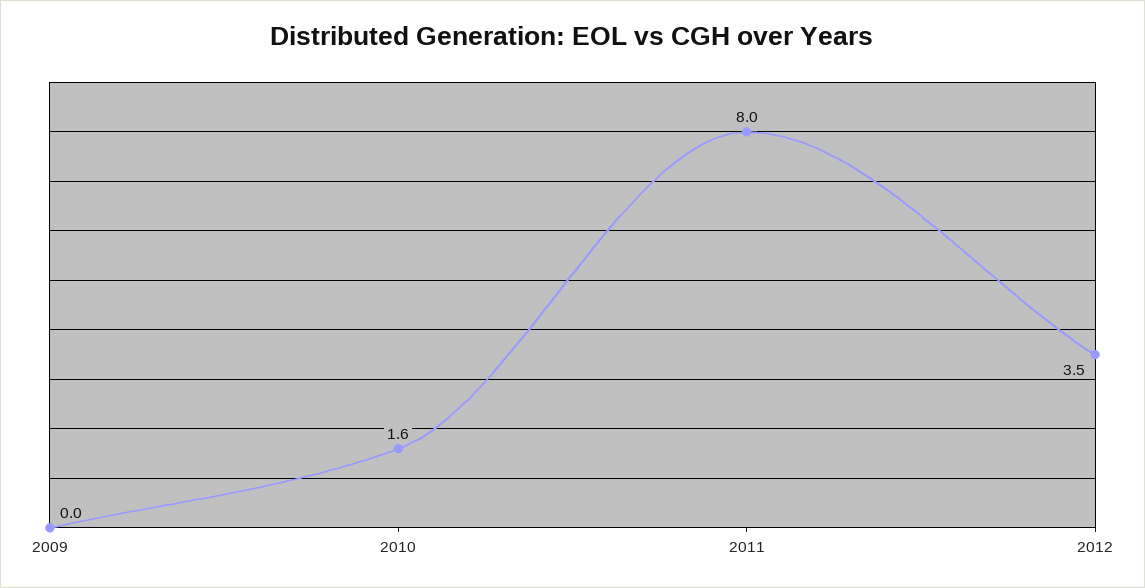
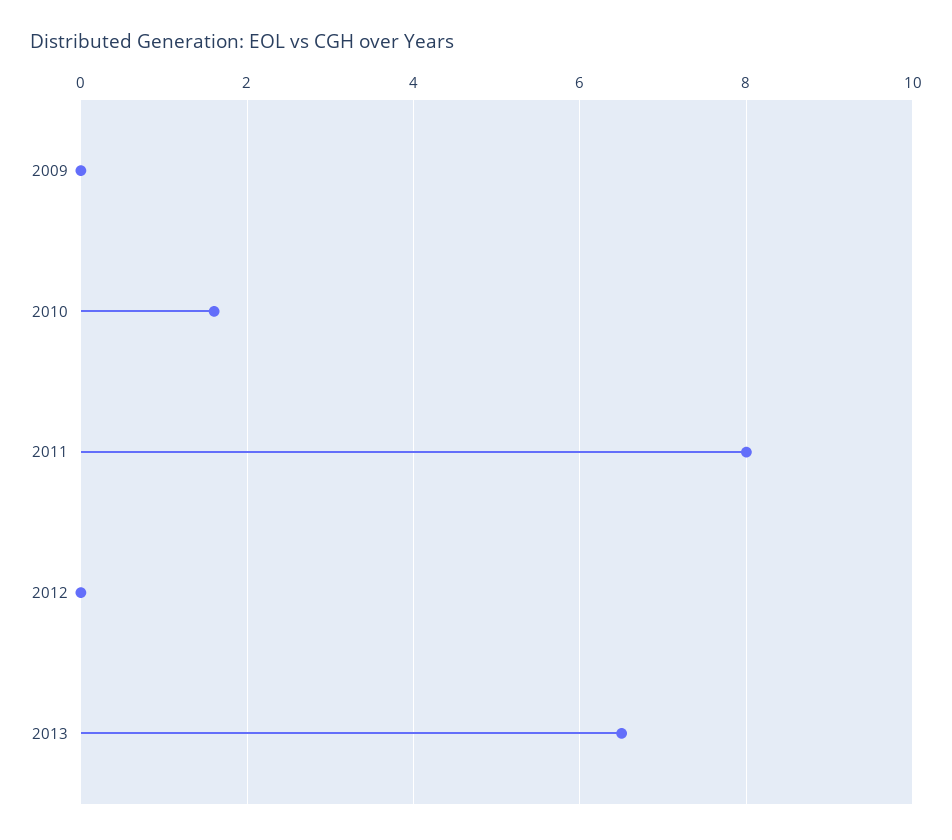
2012: 3.5 -> 0
2013: none -> 6.5

